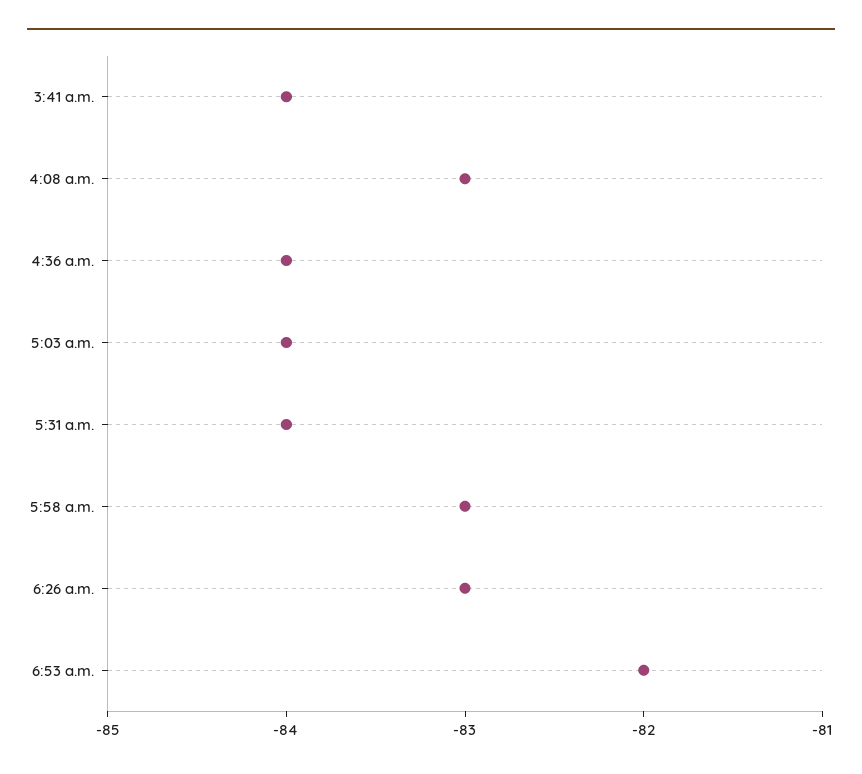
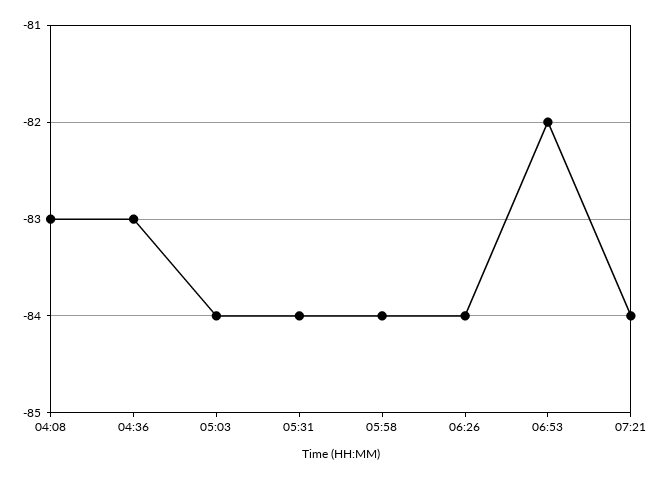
3:41 a.m.: -84 -> none
4:36 a.m.: -84 -> -83
5:58 a.m.: -83 -> -84
6:26 a.m.: -83 -> -84
07:21: none -> -84

